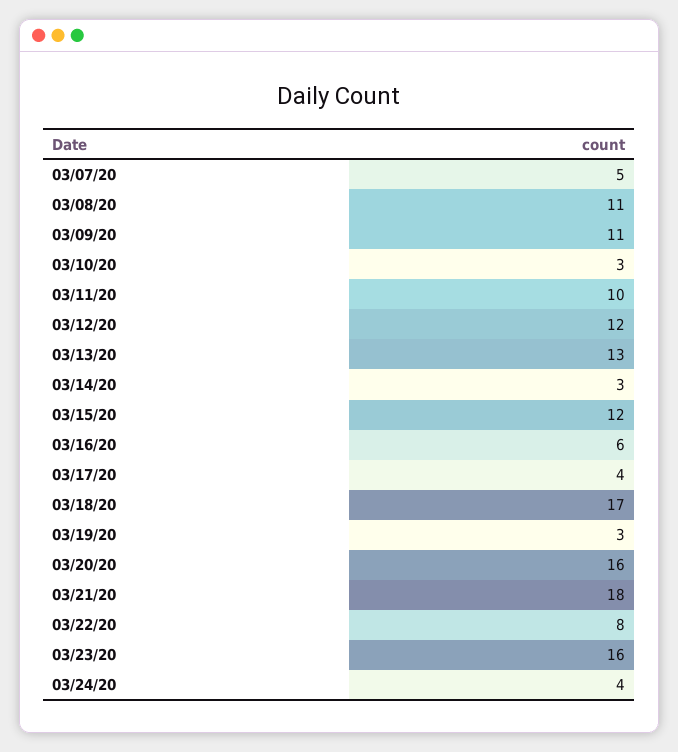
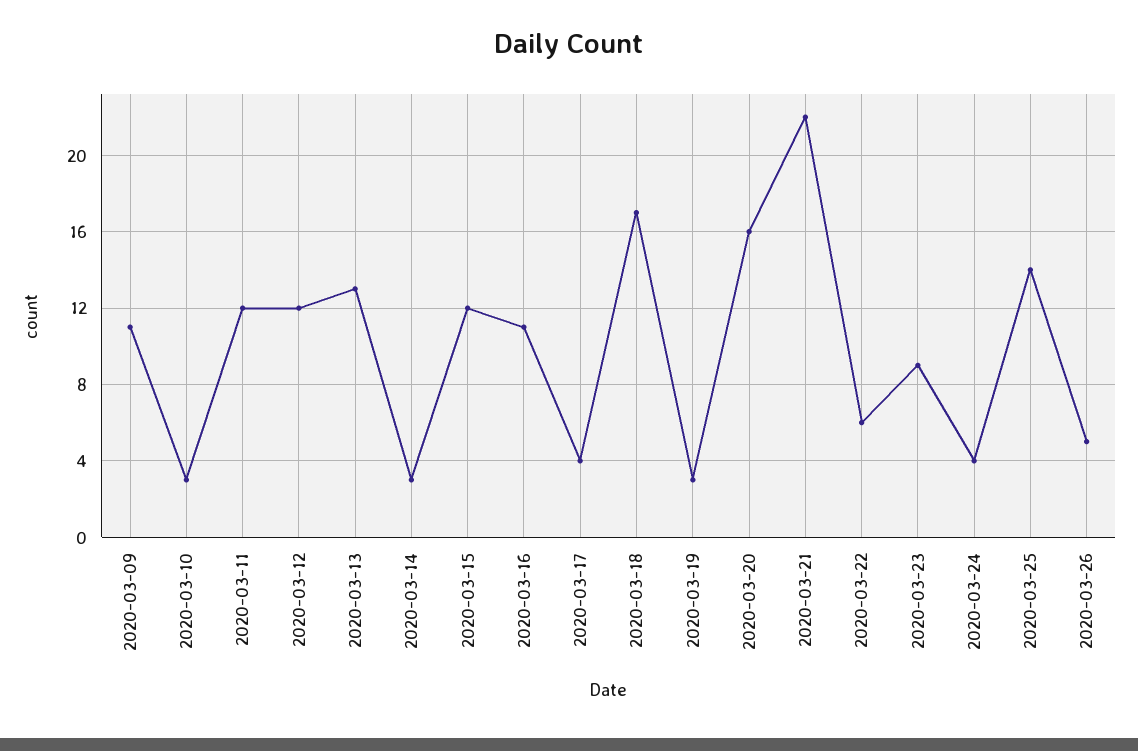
03/07/20: 5 -> none
03/08/20: 11 -> none
03/11/20: 10 -> 12
03/16/20: 6 -> 11
03/21/20: 18 -> 22
03/22/20: 8 -> 6
03/23/20: 16 -> 9
2020-03-25: none -> 14
2020-03-26: none -> 5

